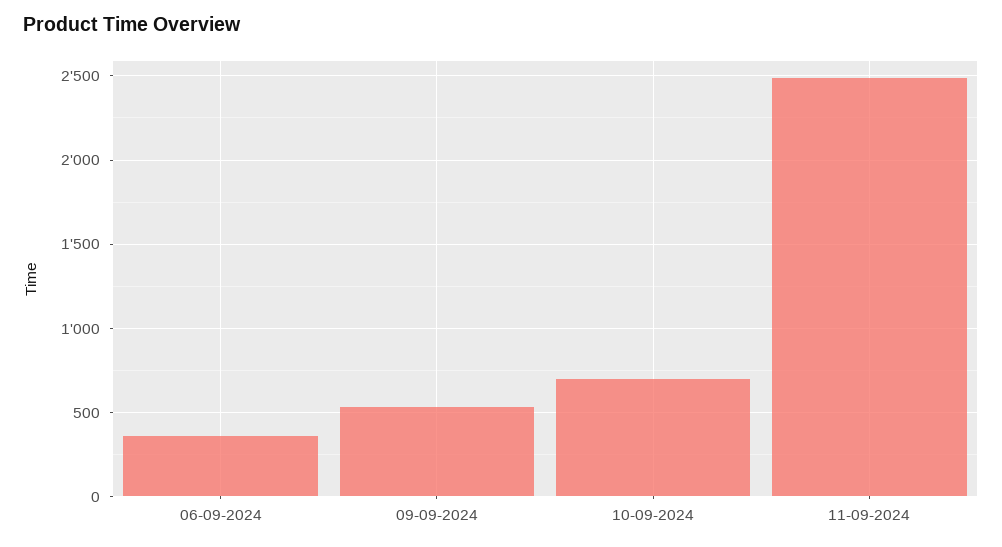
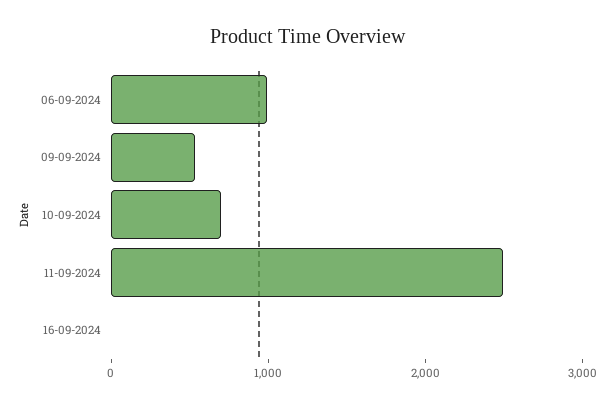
06-09-2024: 350 -> 1000
16-09-2024: none -> 0

